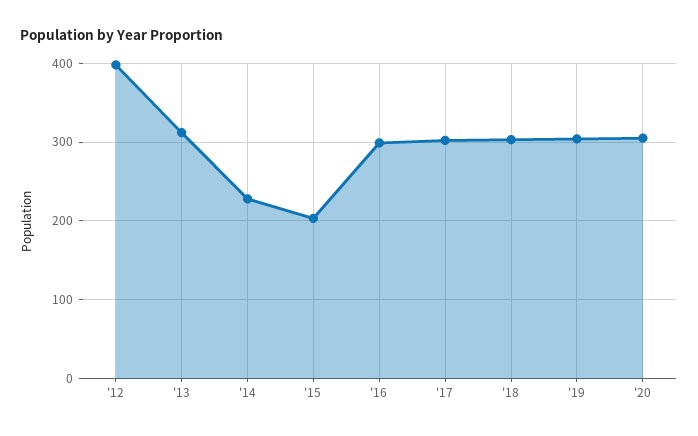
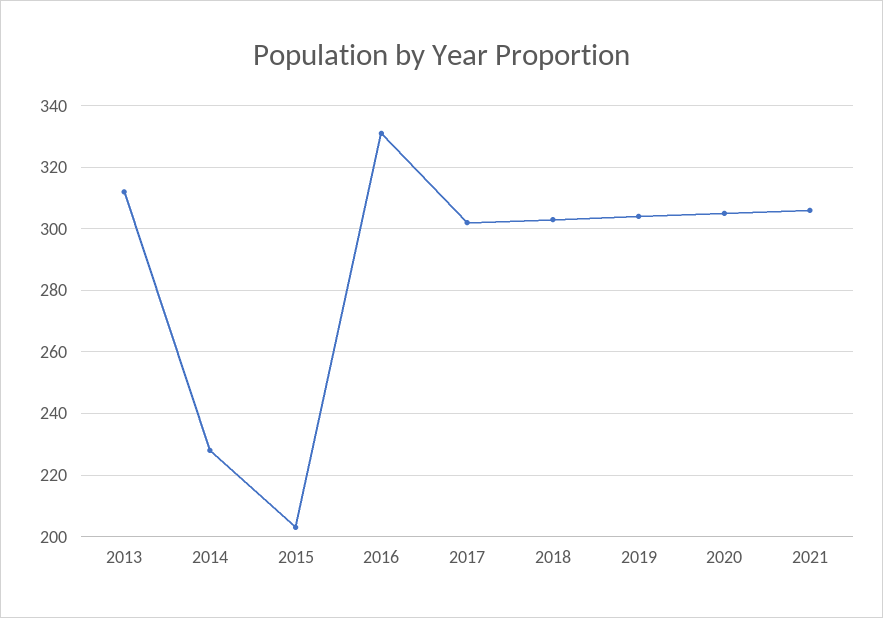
'12: 400 -> none
'16: 300 -> 330
2021: none -> 305

